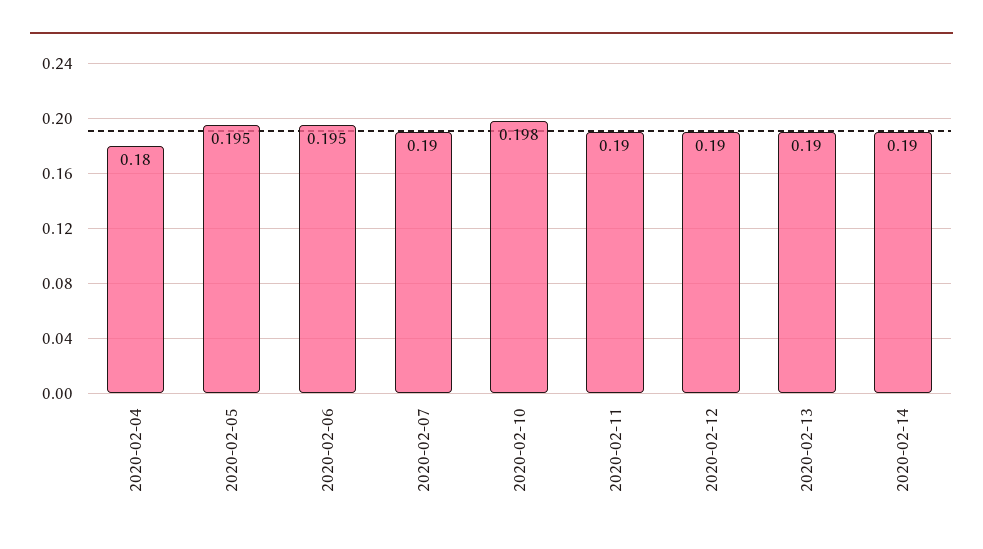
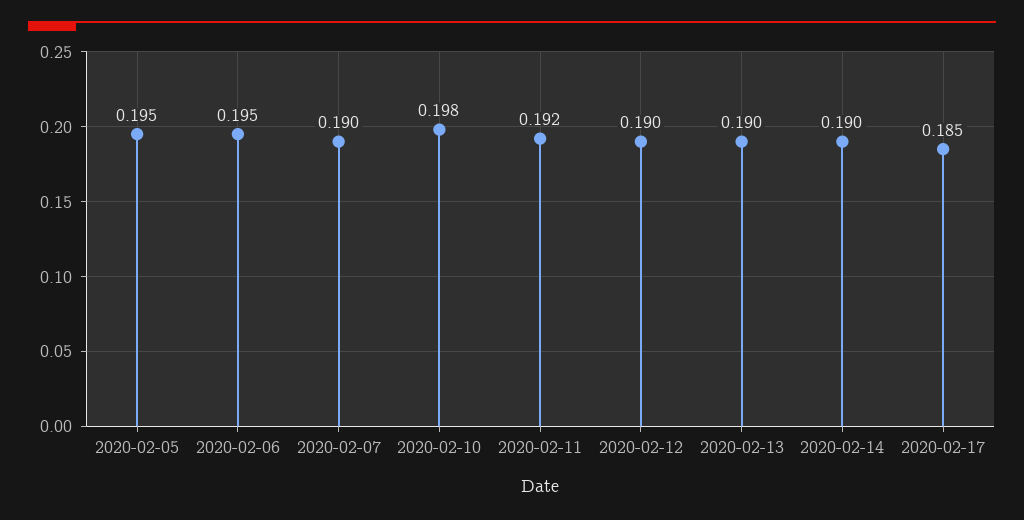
2020-02-04: 0.18 -> none
2020-02-11: 0.19 -> 0.192
2020-02-17: none -> 0.185

